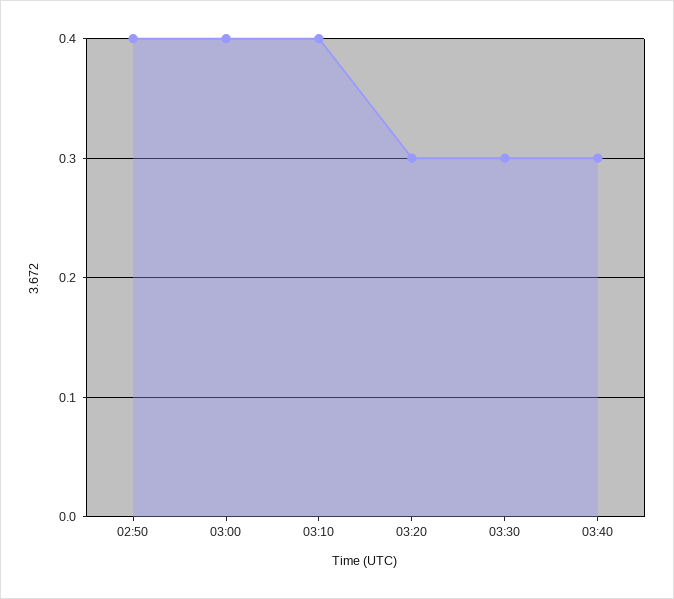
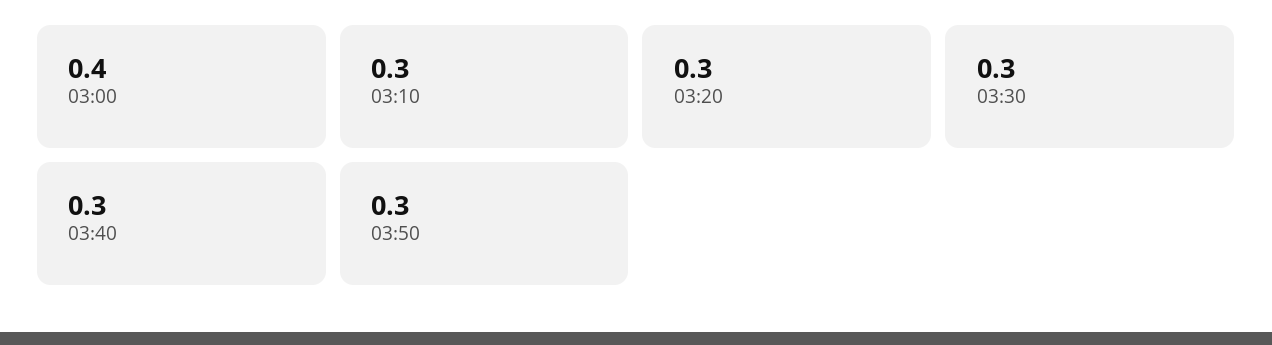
02:50: 0.4 -> none
03:10: 0.4 -> 0.3
03:50: none -> 0.3

